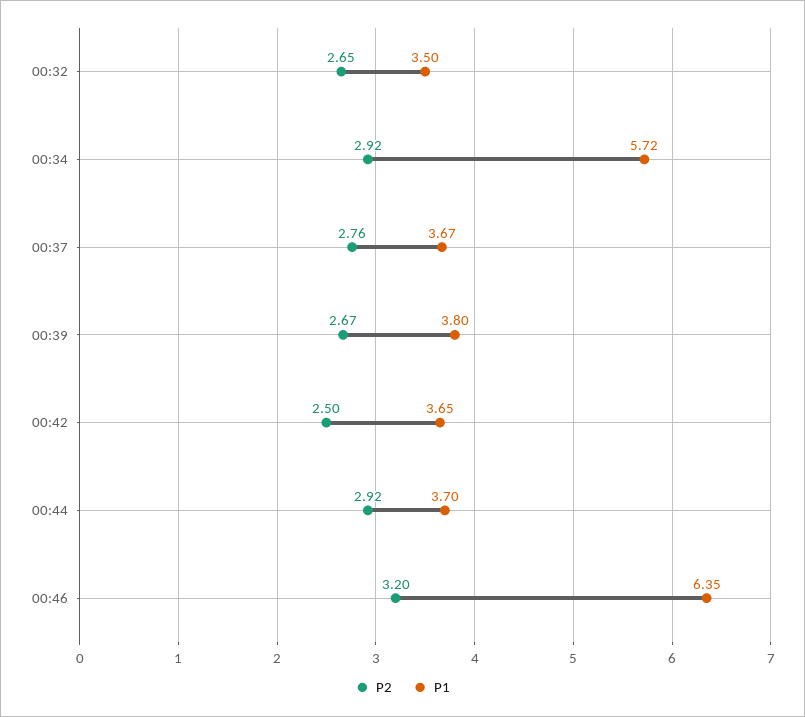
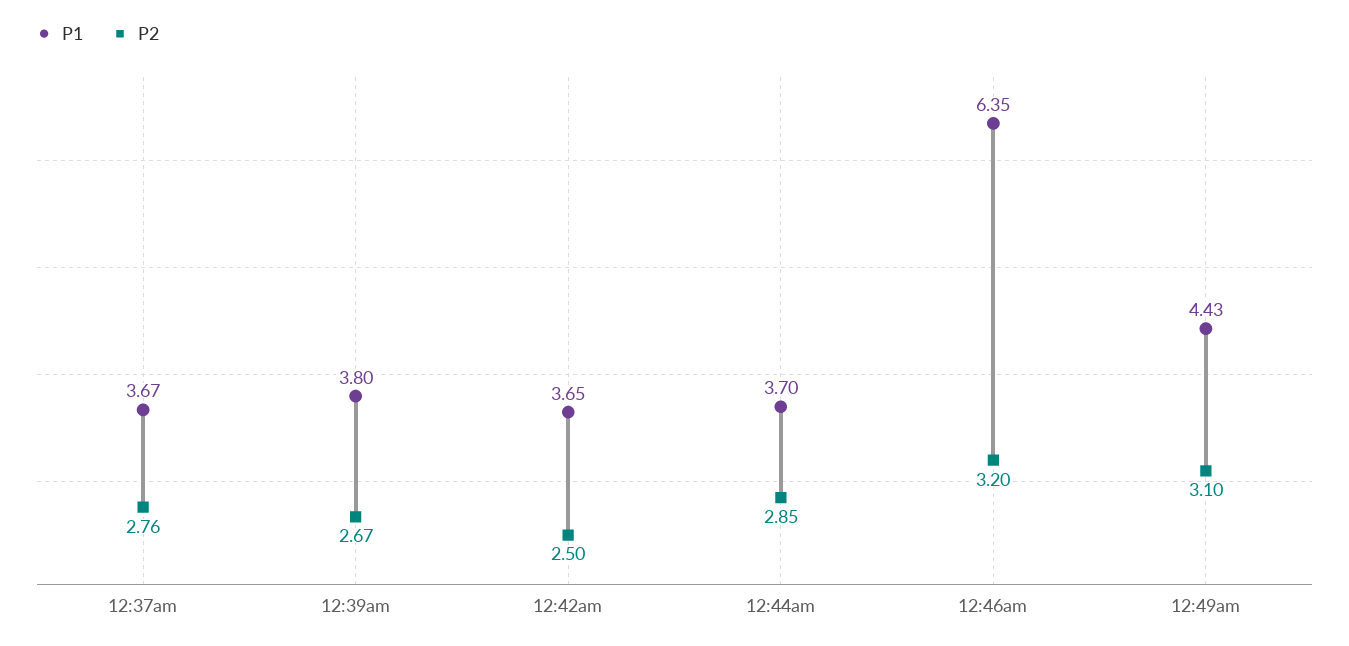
P2, 00:32: 2.65 -> none
P1, 00:32: 3.5 -> none
P2, 00:34: 2.92 -> none
P1, 00:34: 5.72 -> none
P2, 00:44: 2.92 -> 2.85
P1, 12:49am: none -> 4.43
P2, 12:49am: none -> 3.1

